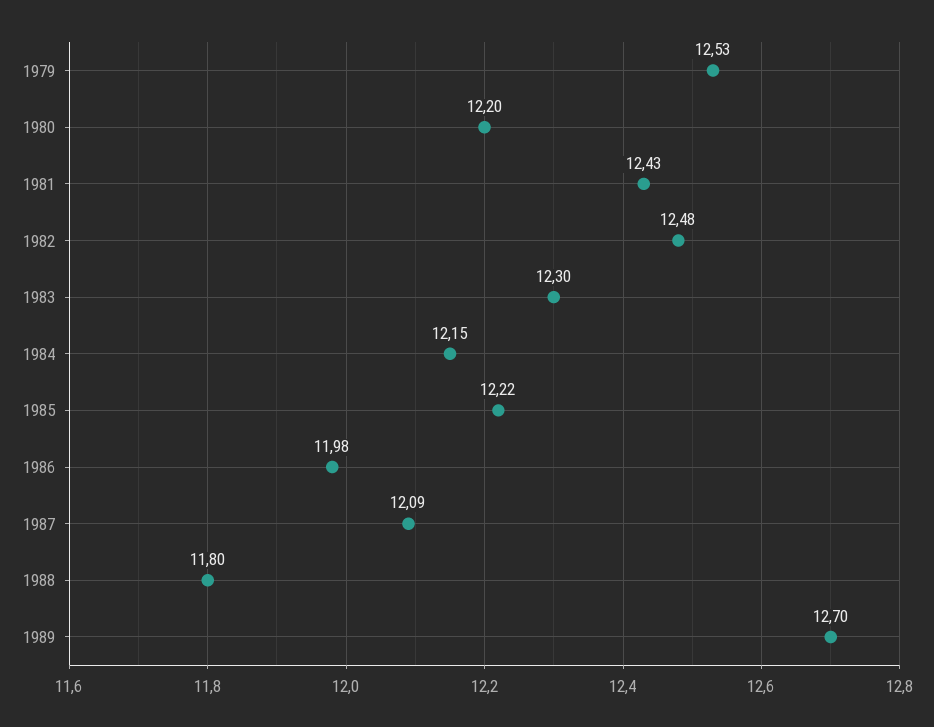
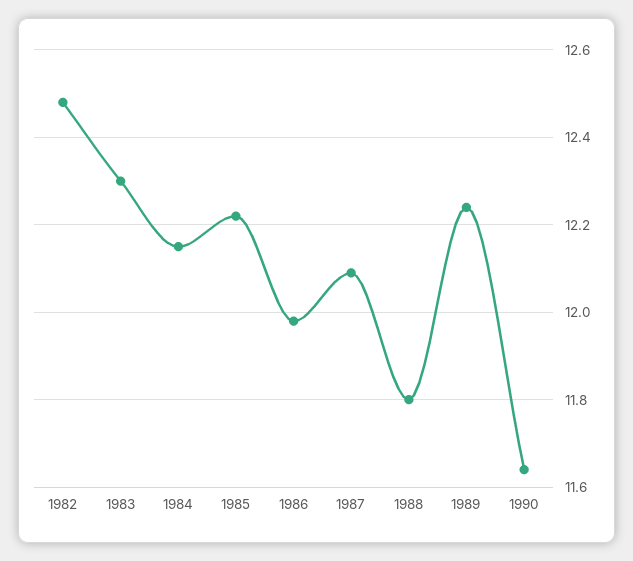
1979: 12.53 -> none
1980: 12.2 -> none
1981: 12.43 -> none
1989: 12.7 -> 12.25
1990: none -> 11.65

